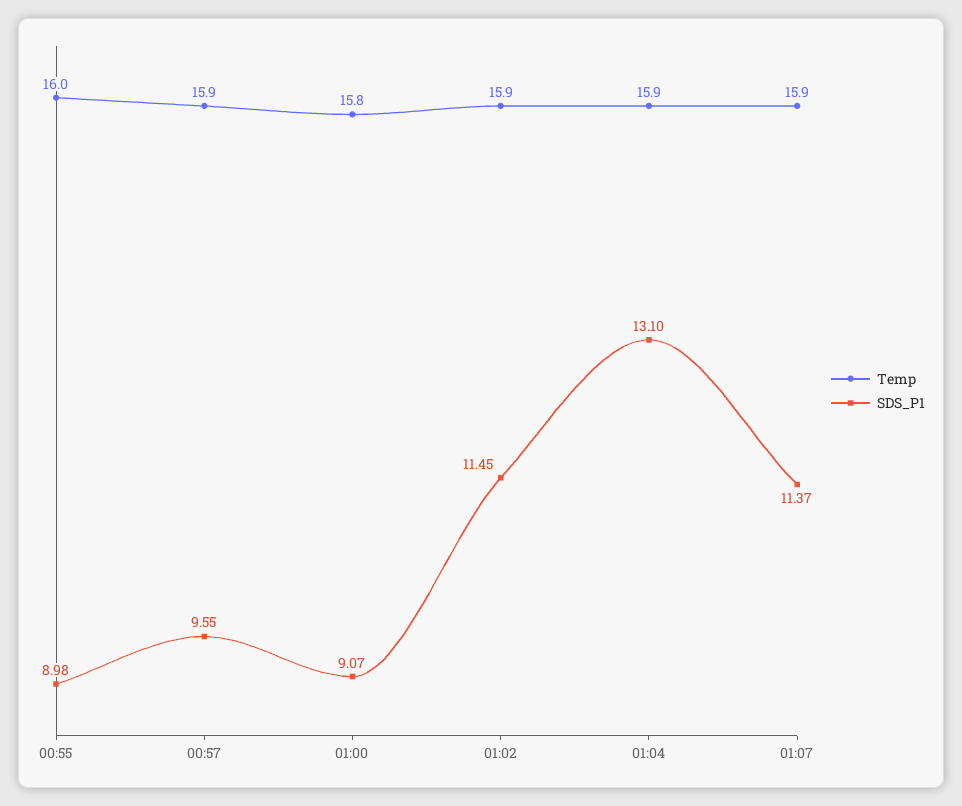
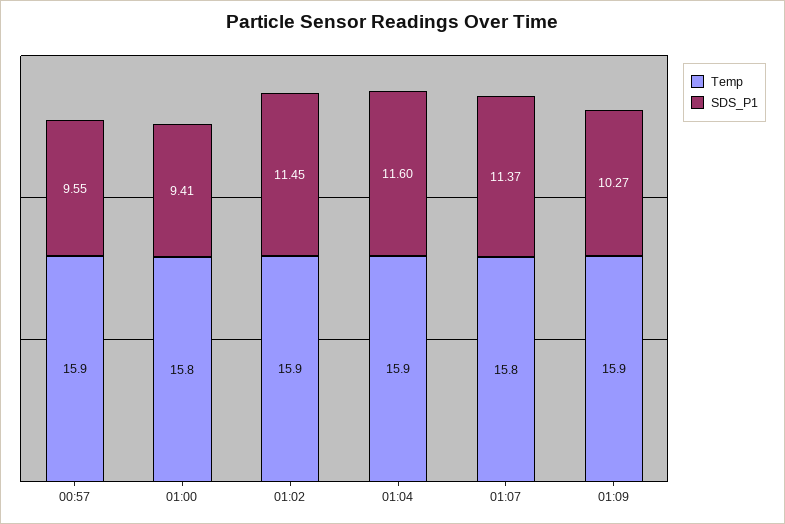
Temp, 00:55: 16 -> none
SDS_P1, 00:55: 8.98 -> none
SDS_P1, 01:00: 9.07 -> 9.41
SDS_P1, 01:04: 13.1 -> 11.6
Temp, 01:07: 15.9 -> 15.8
Temp, 01:09: none -> 15.9
SDS_P1, 01:09: none -> 10.27

